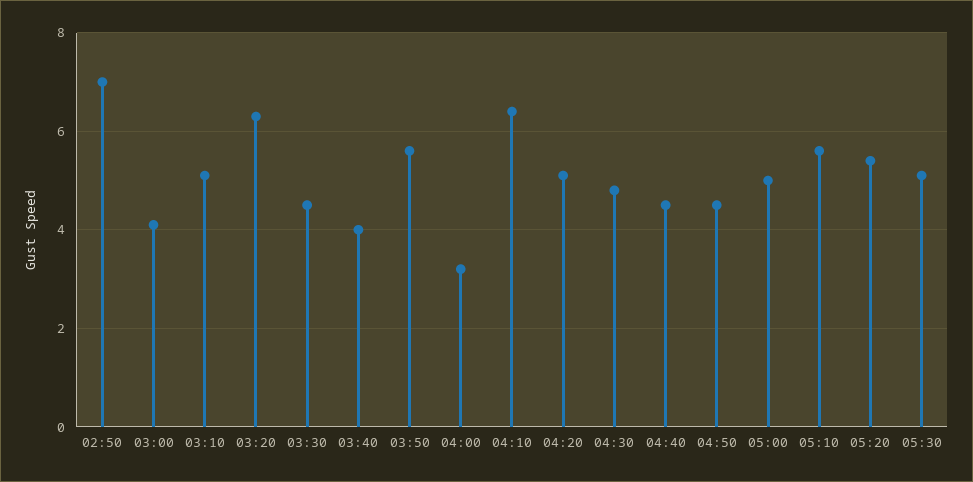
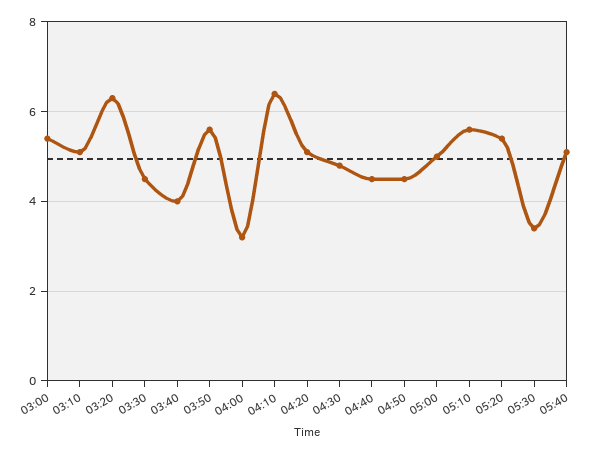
02:50: 7 -> none
03:00: 4 -> 5.5
05:30: 5 -> 3.5
05:40: none -> 5

